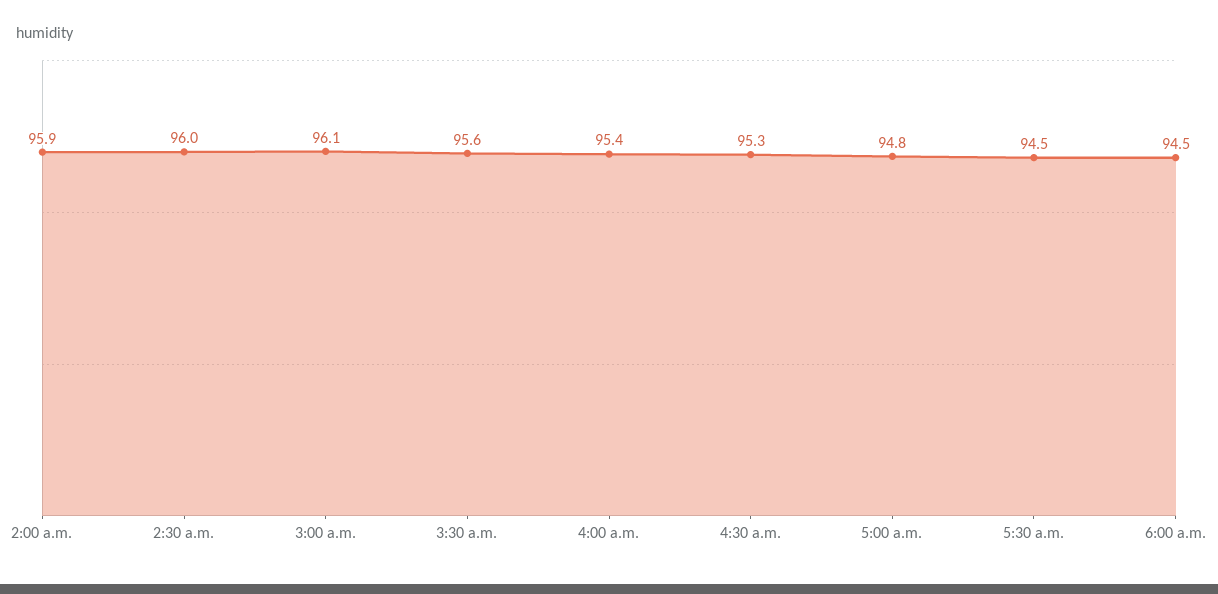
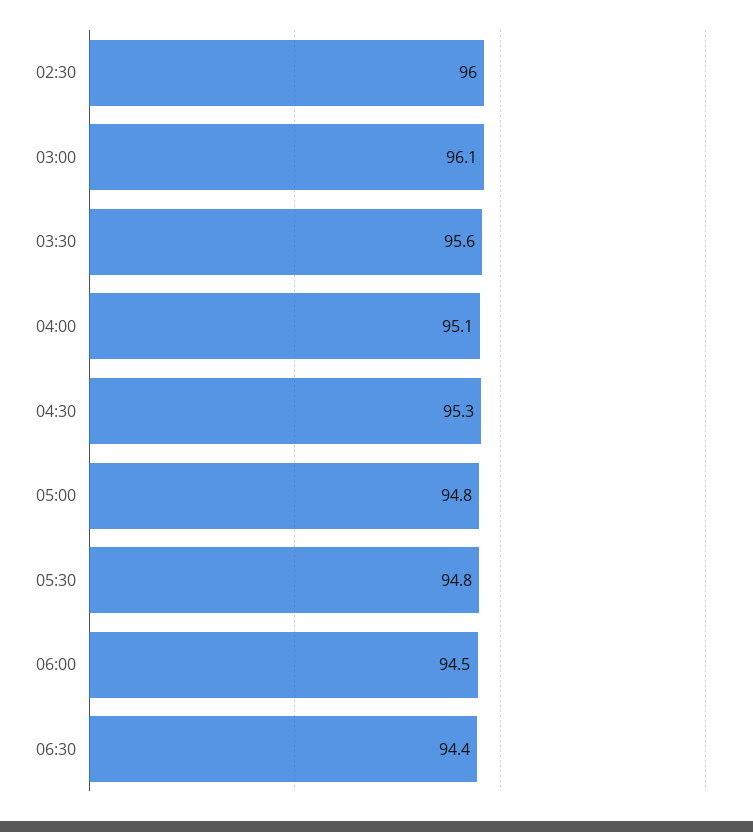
2:00 a.m.: 95.9 -> none
4:00 a.m.: 95.4 -> 95.1
5:30 a.m.: 94.5 -> 94.8
06:30: none -> 94.4

